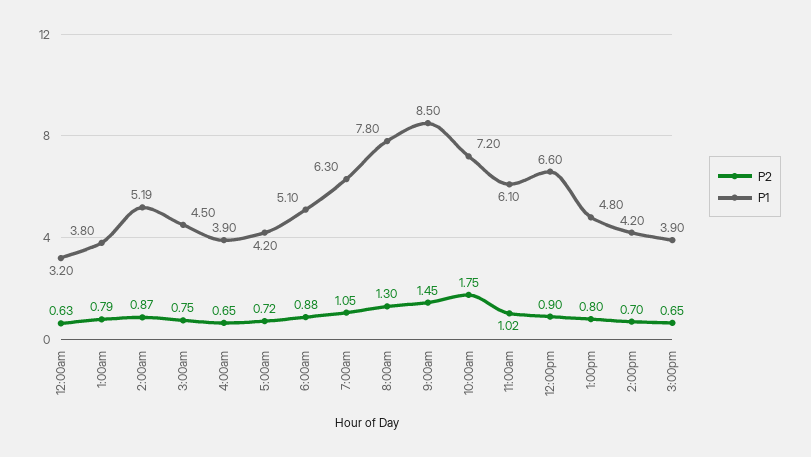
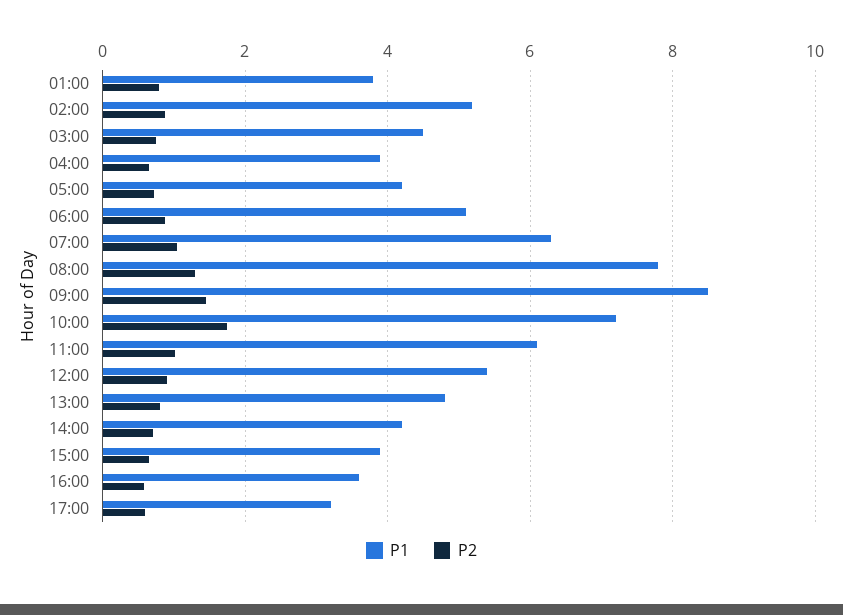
P2, 12:00am: 0.63 -> none
P1, 12:00am: 3.2 -> none
P1, 12:00pm: 6.6 -> 5.4
P1, 16:00: none -> 3.6
P2, 16:00: none -> 0.6
P1, 17:00: none -> 3.2
P2, 17:00: none -> 0.6

